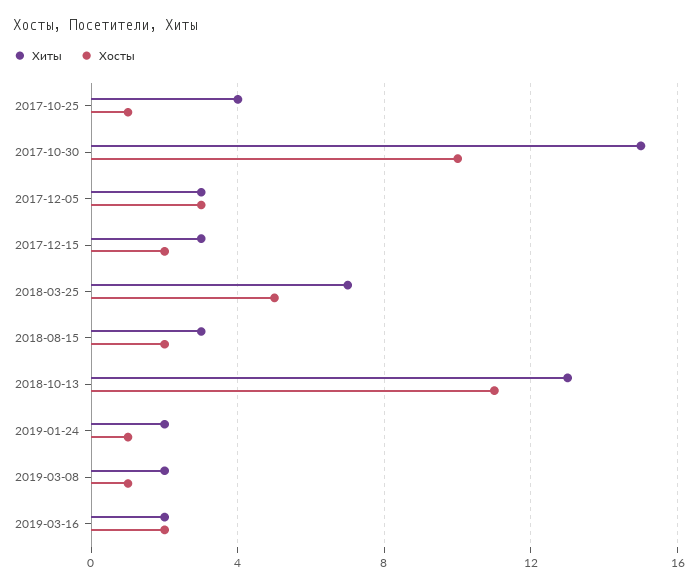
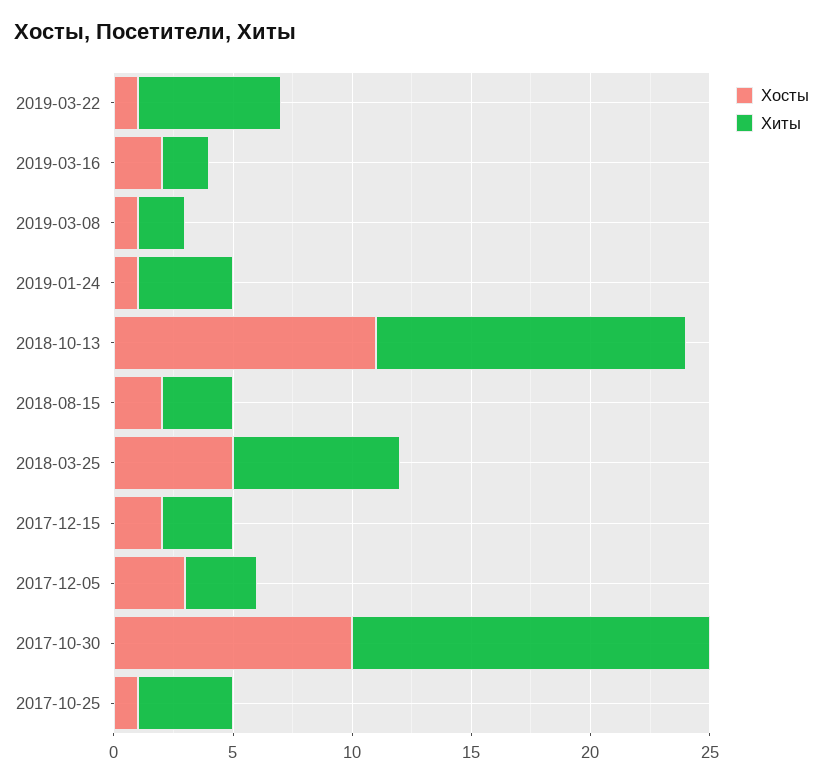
Хиты, 2019-01-24: 2 -> 4
Хосты, 2019-03-22: none -> 1
Хиты, 2019-03-22: none -> 6

